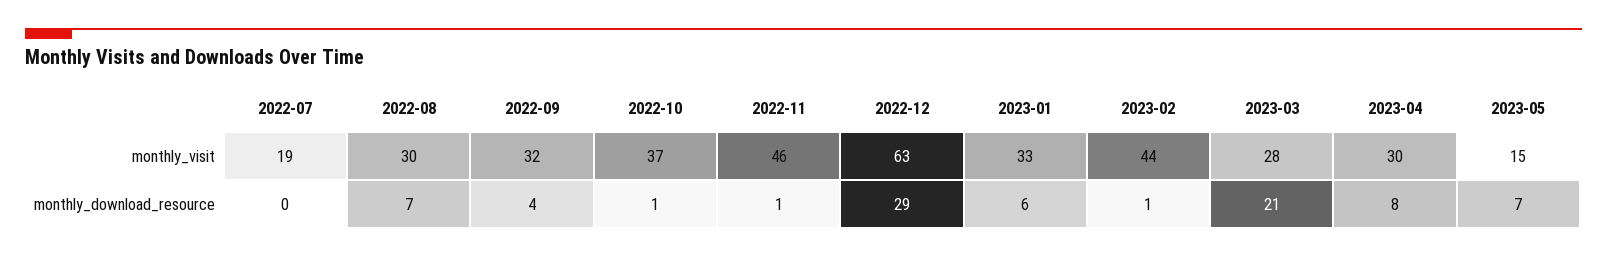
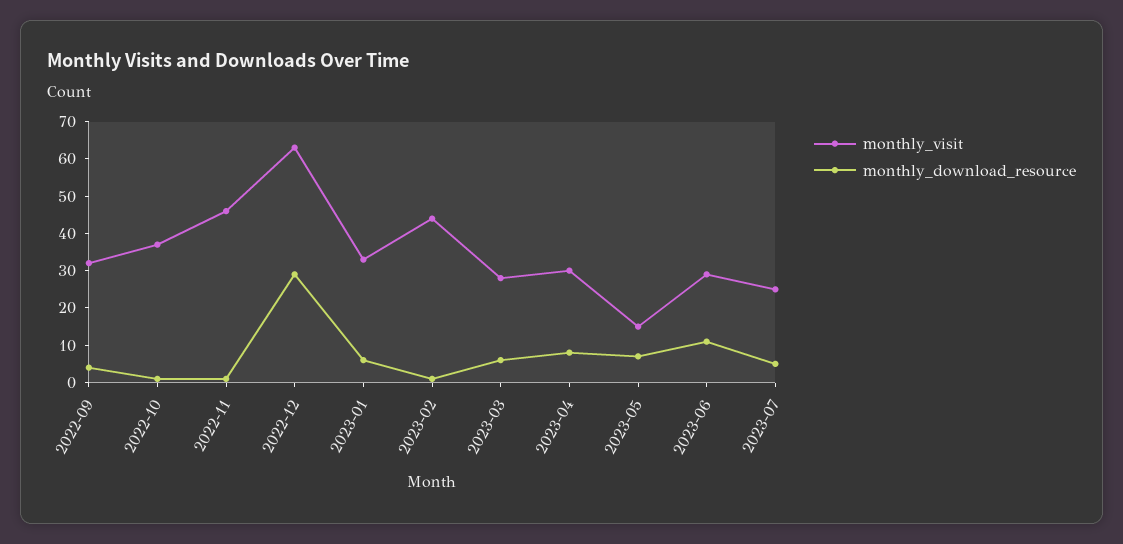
monthly_visit, 2022-07: 19 -> none
monthly_visit, 2022-08: 30 -> none
monthly_download_resource, 2022-07: 0 -> none
monthly_download_resource, 2022-08: 7 -> none
monthly_download_resource, 2023-03: 21 -> 5
monthly_visit, 2023-06: none -> 30
monthly_download_resource, 2023-06: none -> 10
monthly_visit, 2023-07: none -> 25
monthly_download_resource, 2023-07: none -> 5

